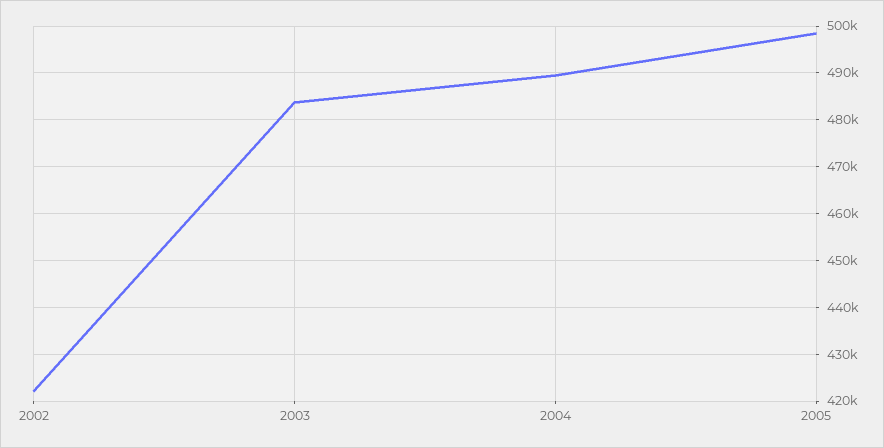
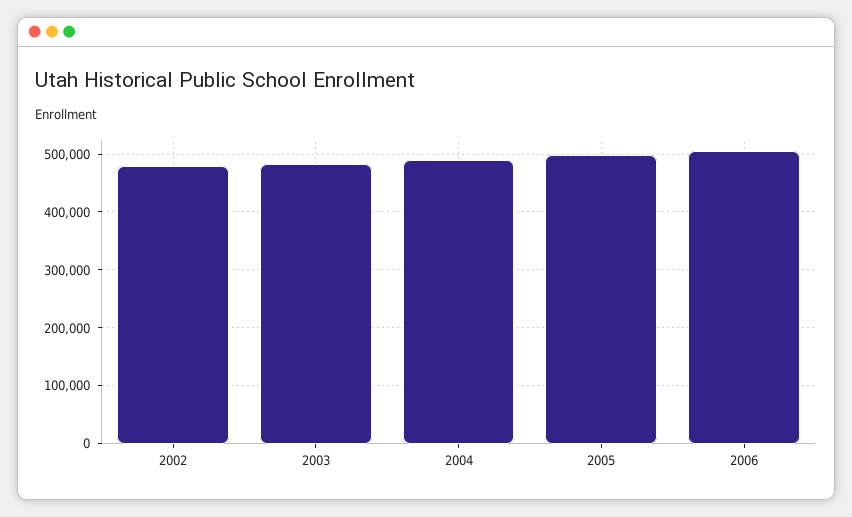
2002: 422000 -> 480000
2006: none -> 500000

